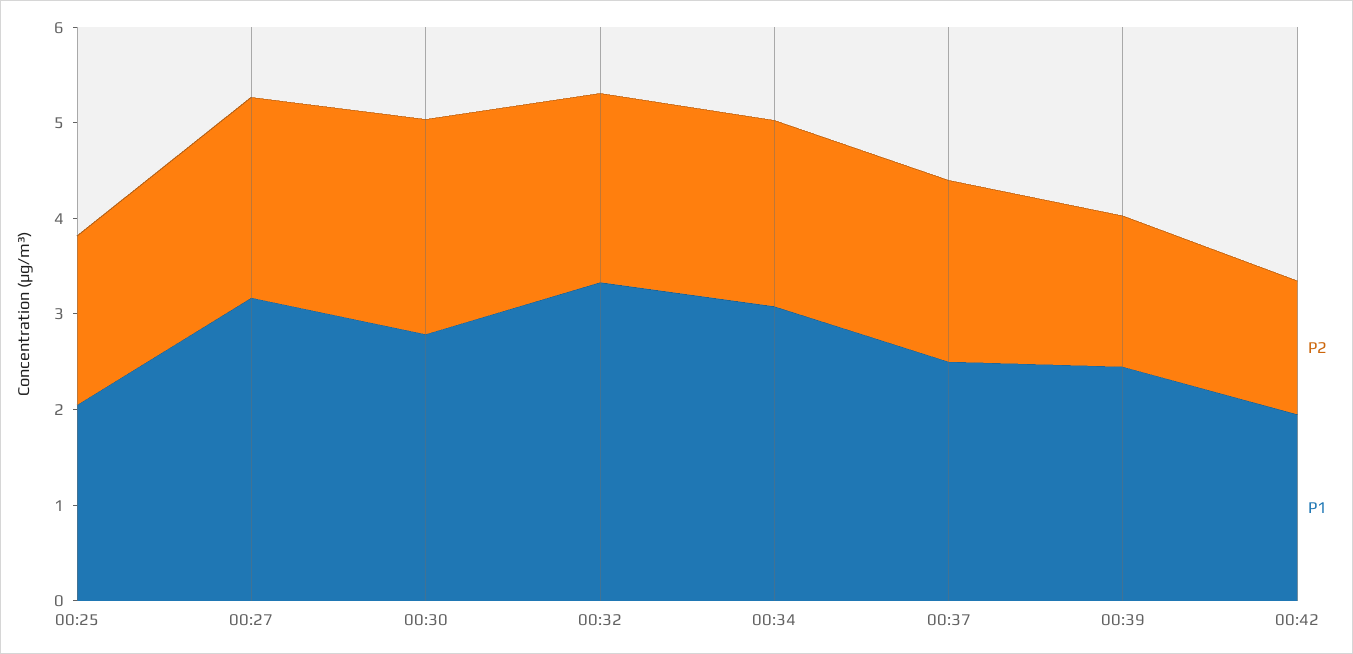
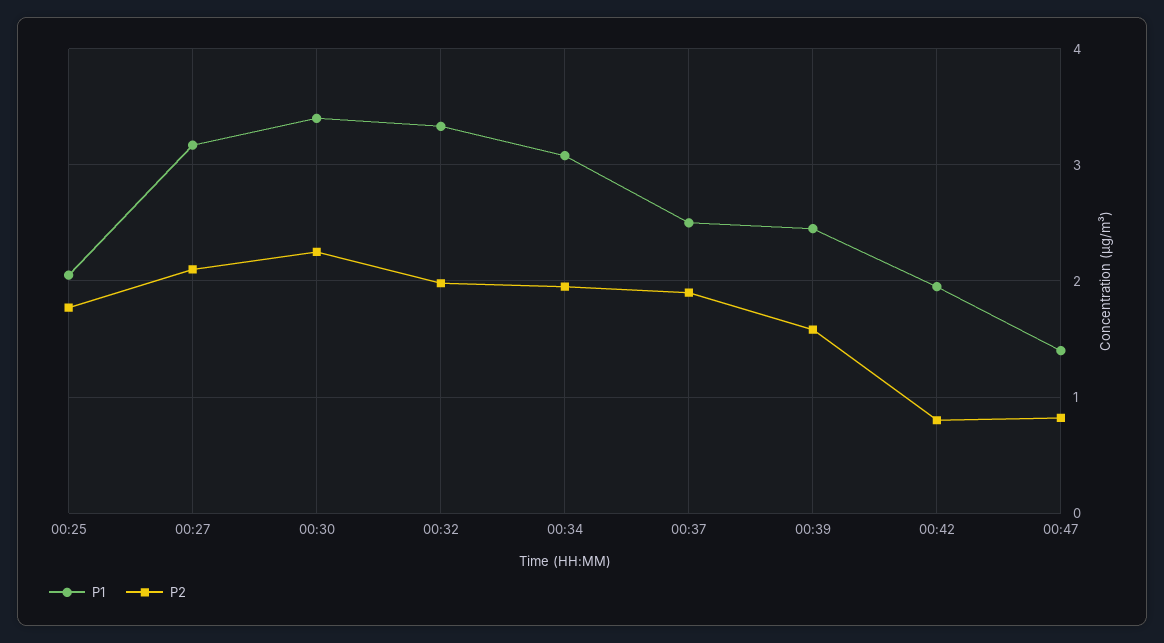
P1, 00:30: 2.8 -> 3.4
P2, 00:42: 1.4 -> 0.8
P1, 00:47: none -> 1.4
P2, 00:47: none -> 0.8

